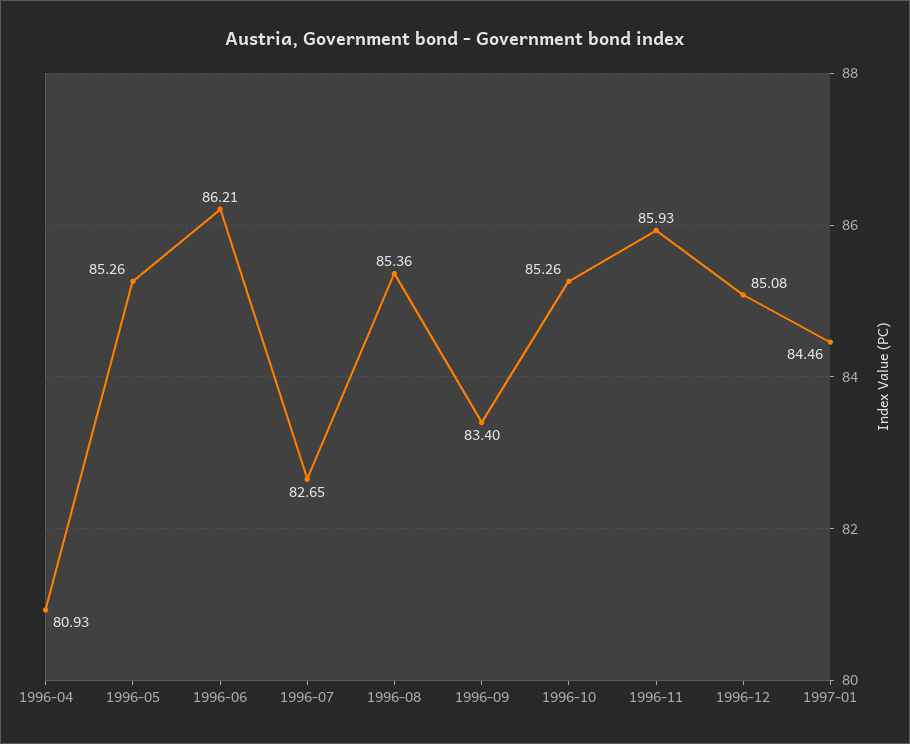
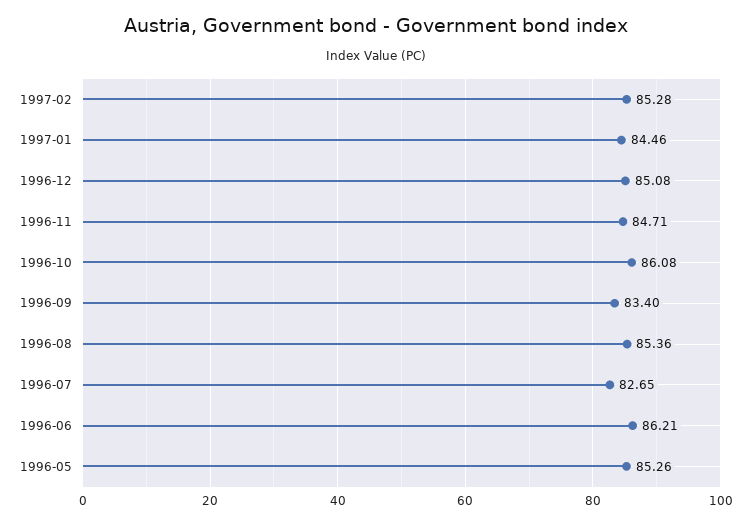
1996-04: 80.93 -> none
1996-10: 85.26 -> 86.08
1996-11: 85.93 -> 84.71
1997-02: none -> 85.28

